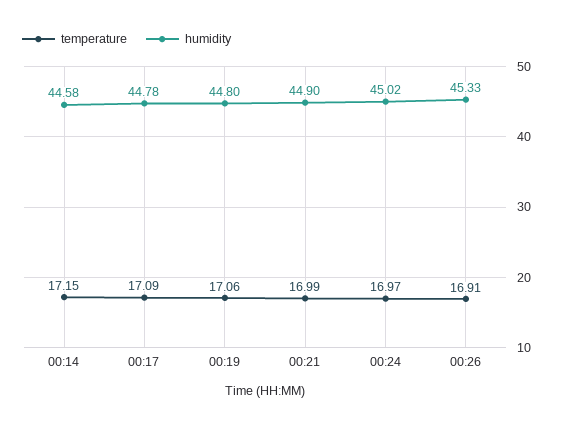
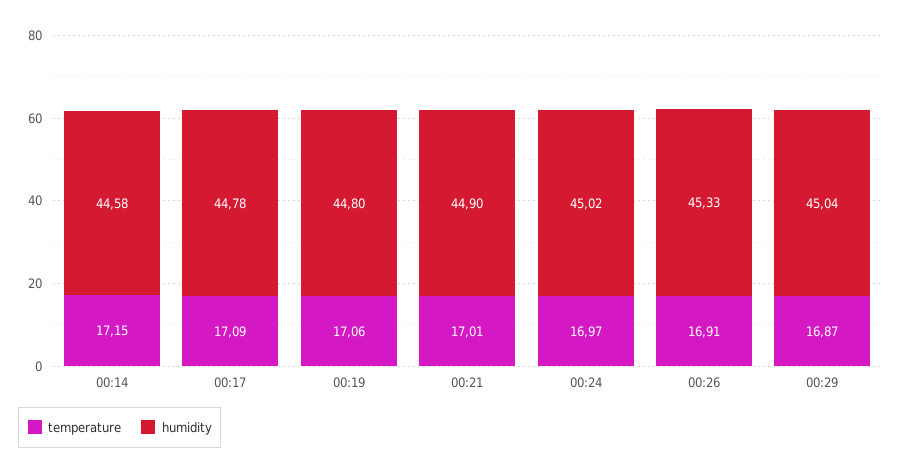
temperature, 00:21: 16.99 -> 17.01
temperature, 00:29: none -> 16.87
humidity, 00:29: none -> 45.04

